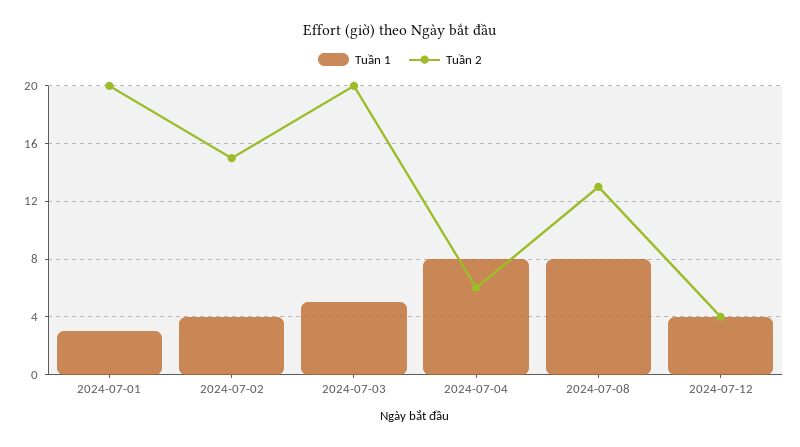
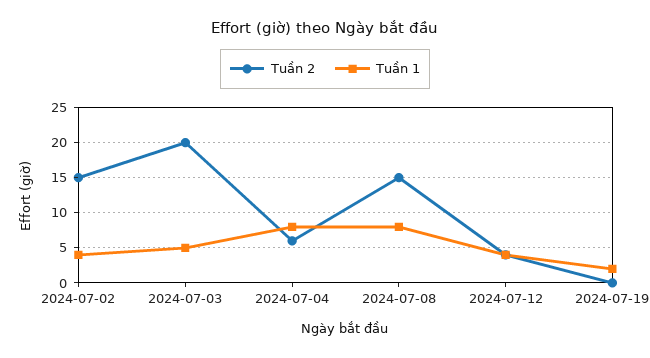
Tuần 1, 2024-07-01: 3 -> none
Tuần 2, 2024-07-01: 20 -> none
Tuần 2, 2024-07-08: 13 -> 15
Tuần 2, 2024-07-19: none -> 0
Tuần 1, 2024-07-19: none -> 2

